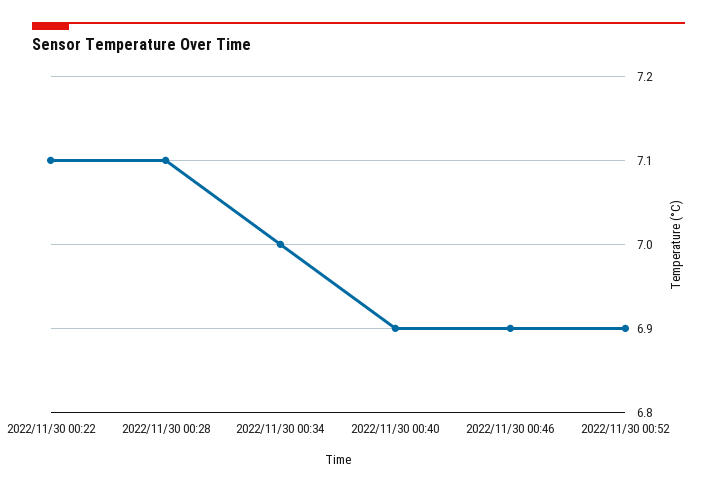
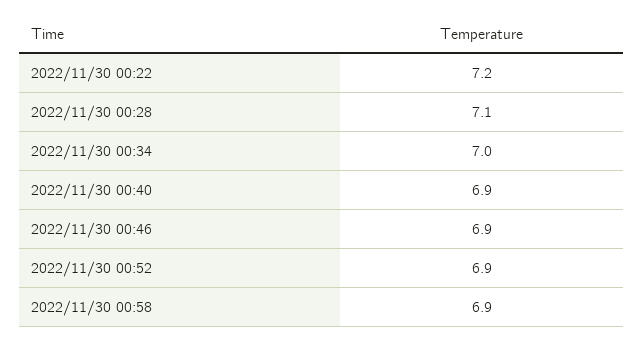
2022/11/30 00:22: 7.1 -> 7.2
2022/11/30 00:58: none -> 6.9

